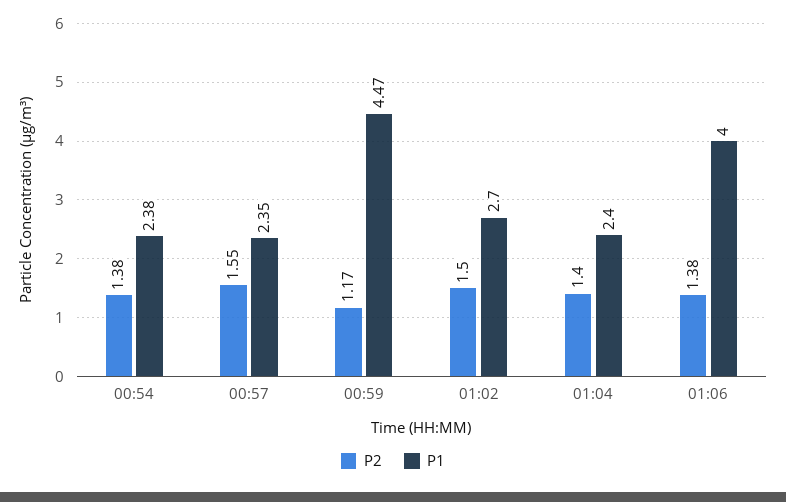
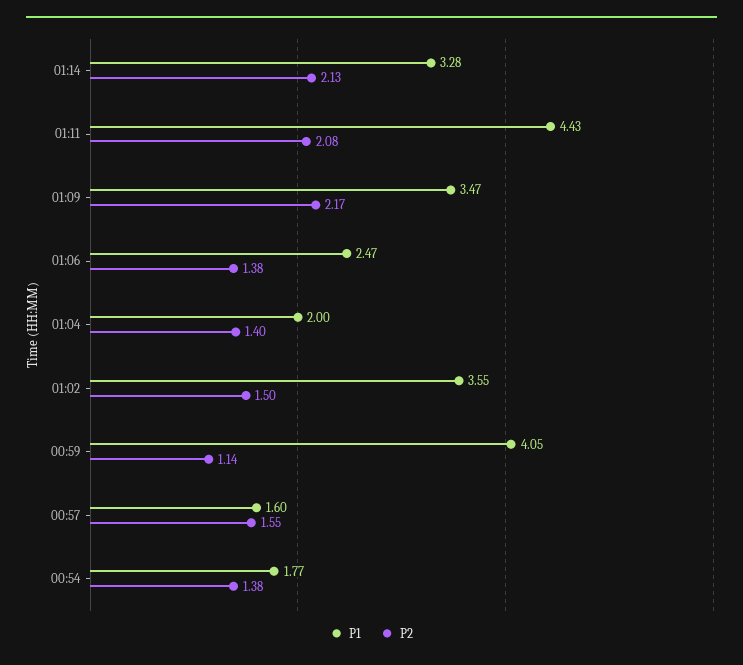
P1, 00:54: 2.38 -> 1.77
P1, 00:57: 2.35 -> 1.6
P2, 00:59: 1.17 -> 1.14
P1, 00:59: 4.47 -> 4.05
P1, 01:02: 2.7 -> 3.55
P1, 01:04: 2.4 -> 2
P1, 01:06: 4 -> 2.47
P1, 01:14: none -> 3.28
P2, 01:14: none -> 2.13
P1, 01:11: none -> 4.43
P2, 01:11: none -> 2.08
P1, 01:09: none -> 3.47
P2, 01:09: none -> 2.17

